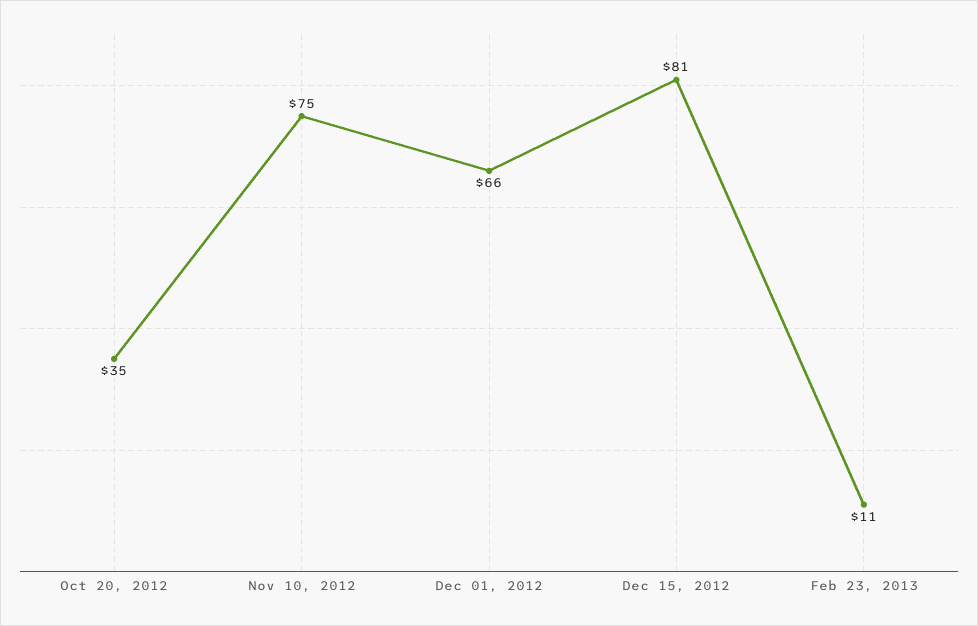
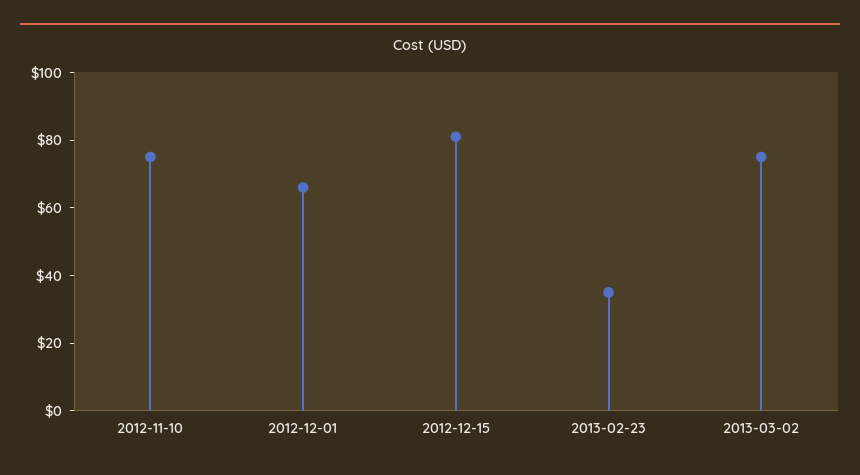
Oct 20, 2012: 35 -> none
Feb 23, 2013: 11 -> 35
2013-03-02: none -> 75

